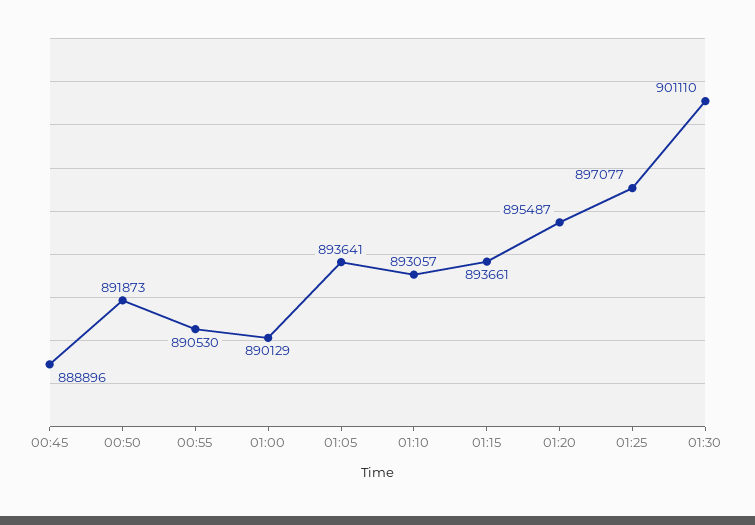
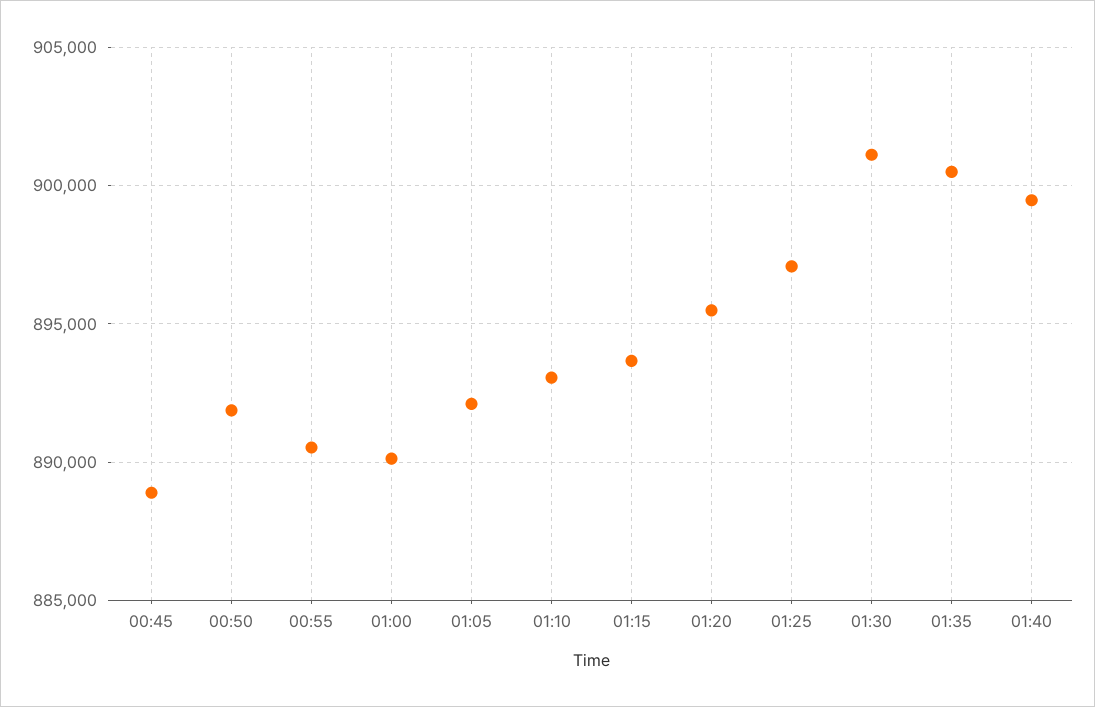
01:05: 893641 -> 892000
01:35: none -> 900500
01:40: none -> 899500

